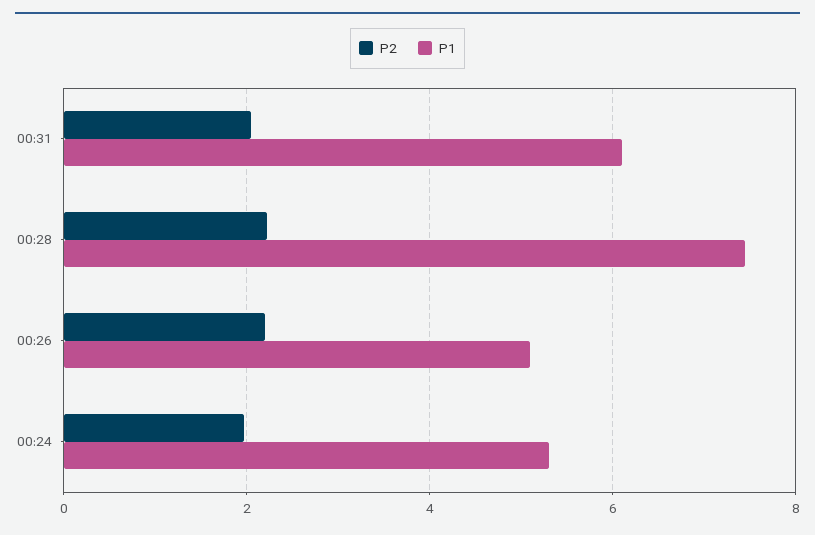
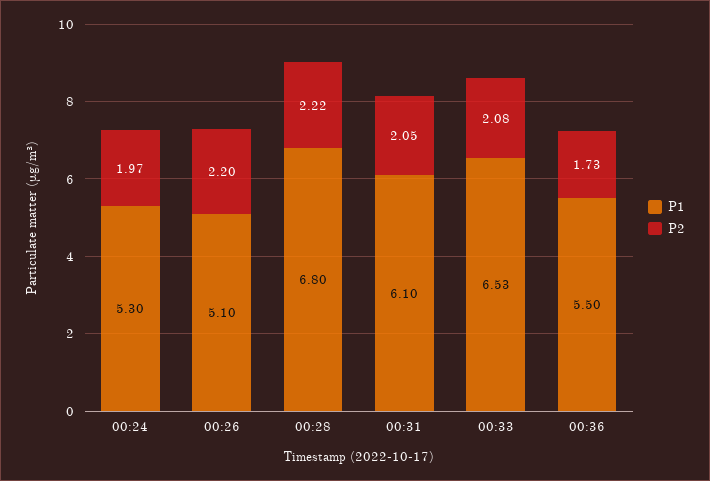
P1, 00:28: 7.4 -> 6.8
P1, 00:33: none -> 6.53
P2, 00:33: none -> 2.08
P1, 00:36: none -> 5.5
P2, 00:36: none -> 1.73

